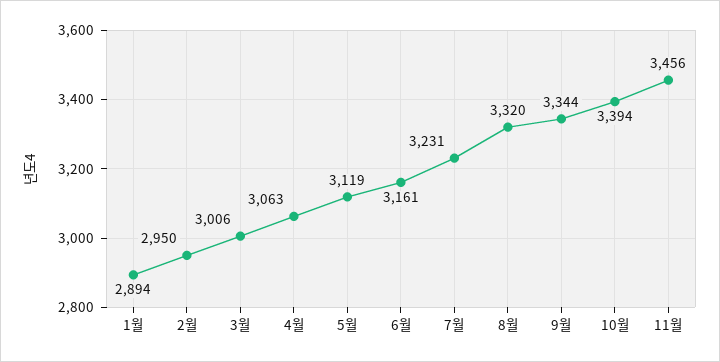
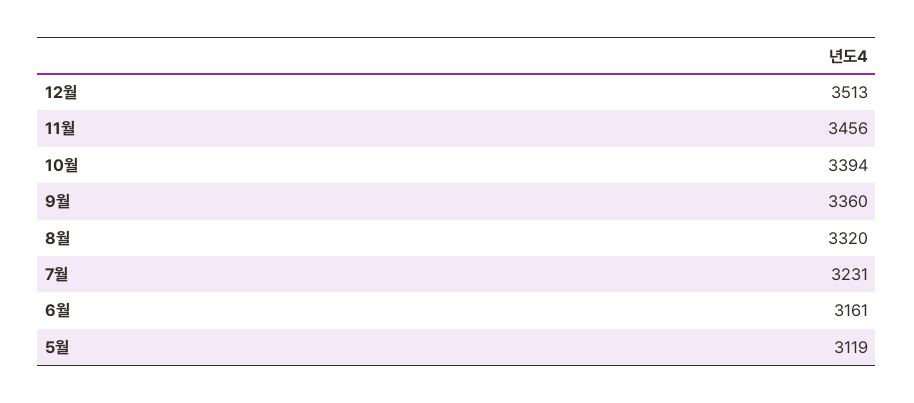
1월: 2894 -> none
2월: 2950 -> none
3월: 3006 -> none
4월: 3063 -> none
9월: 3344 -> 3360
12월: none -> 3513

